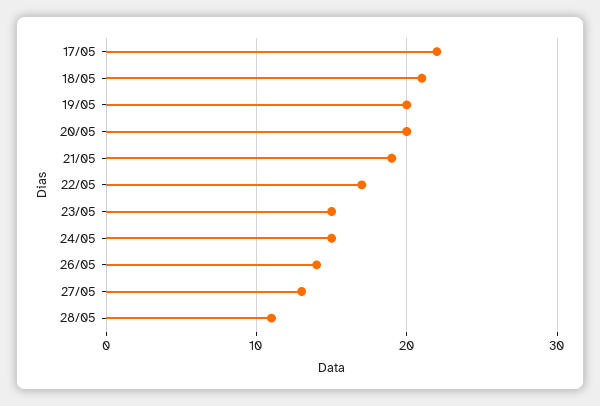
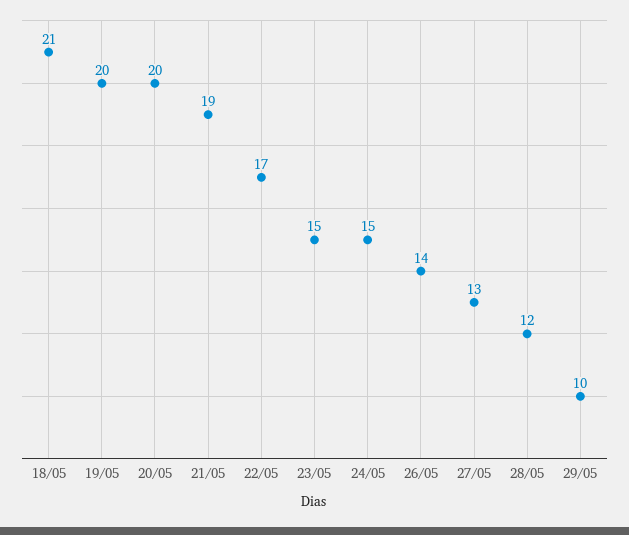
17/05: 22 -> none
28/05: 11 -> 12
29/05: none -> 10

